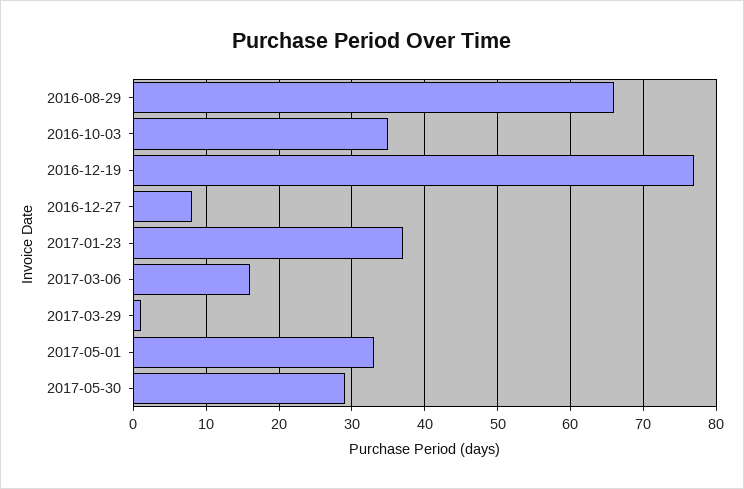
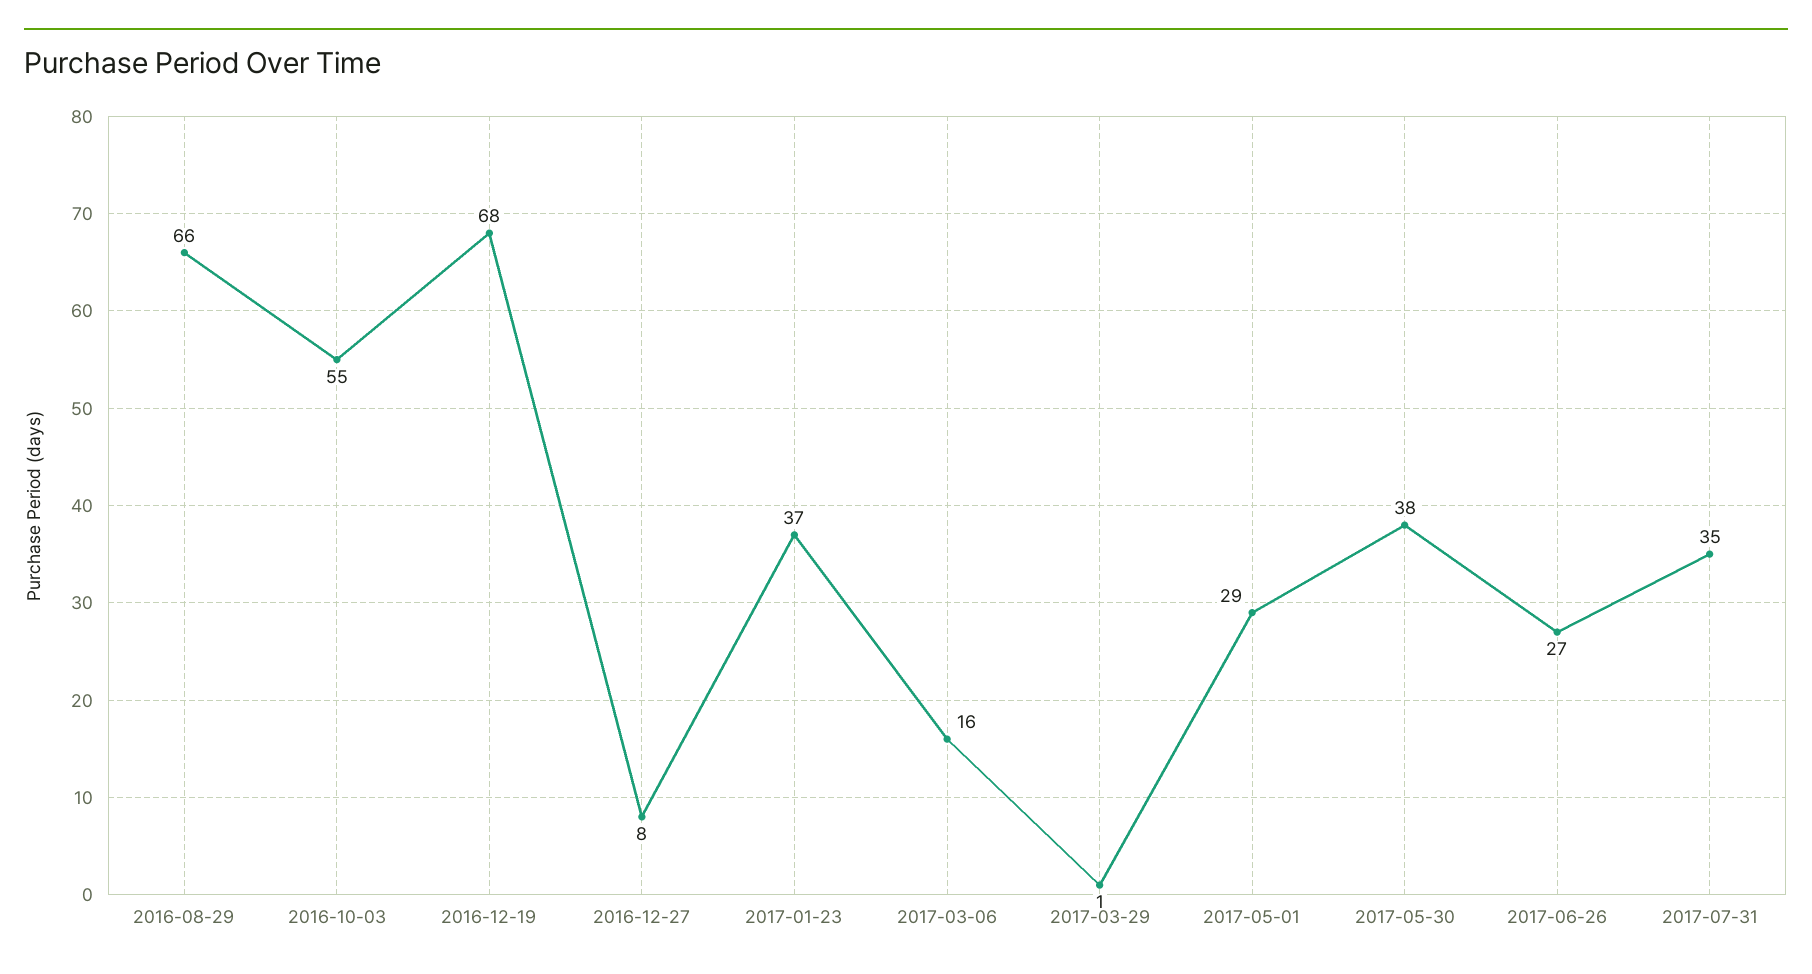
2016-10-03: 35 -> 55
2016-12-19: 77 -> 68
2017-05-01: 33 -> 29
2017-05-30: 29 -> 38
2017-06-26: none -> 27
2017-07-31: none -> 35

